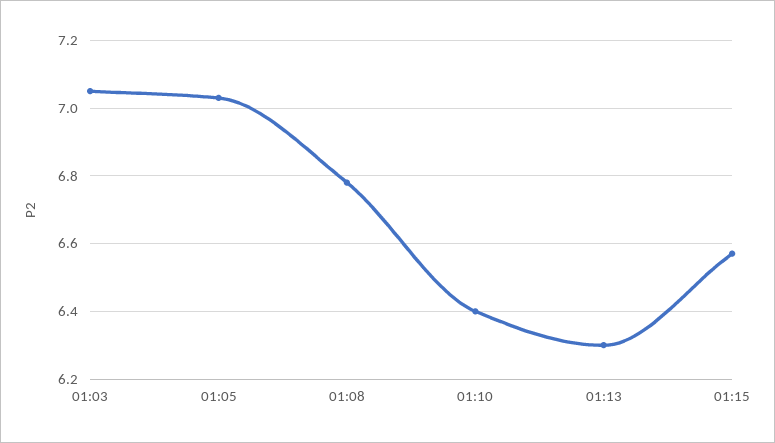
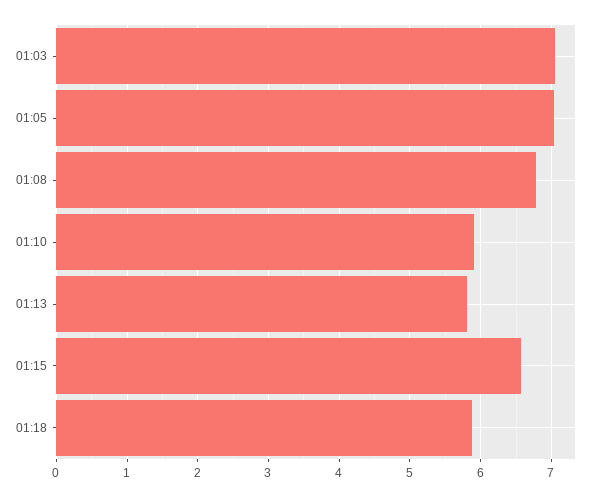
01:10: 6.4 -> 5.9
01:13: 6.3 -> 5.8
01:18: none -> 5.9

